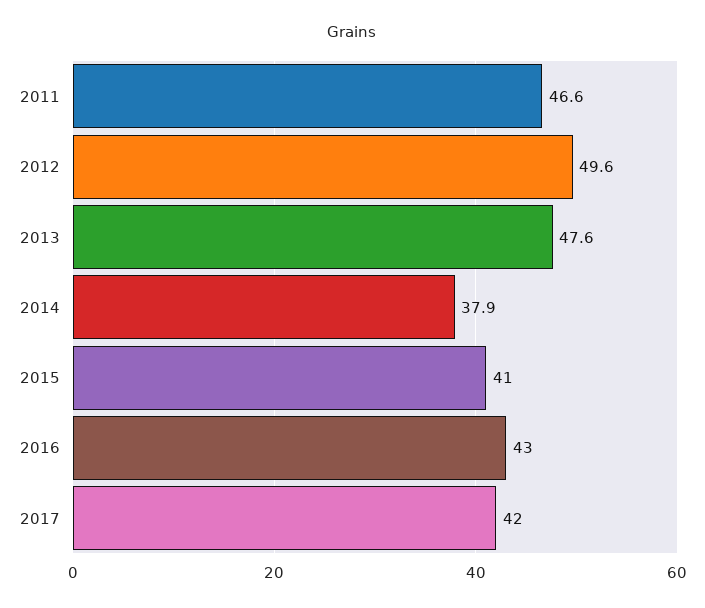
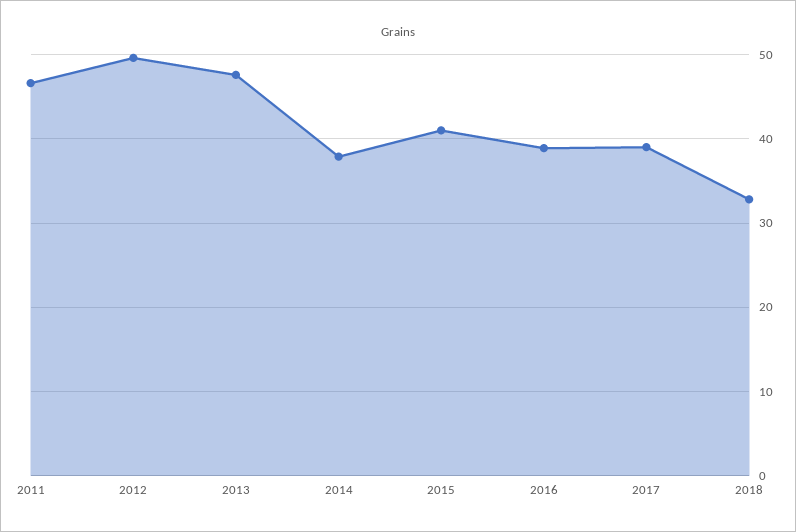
2016: 43 -> 39
2017: 42 -> 39
2018: none -> 33

